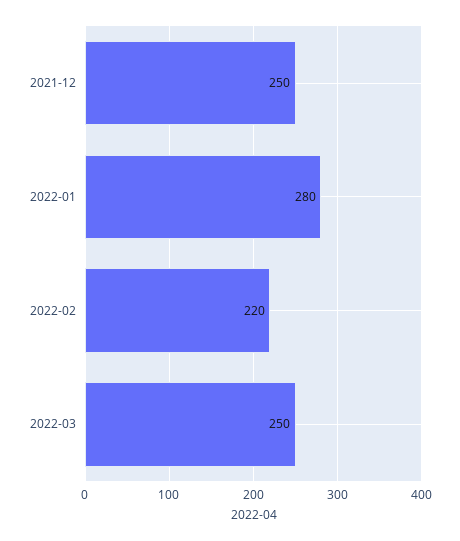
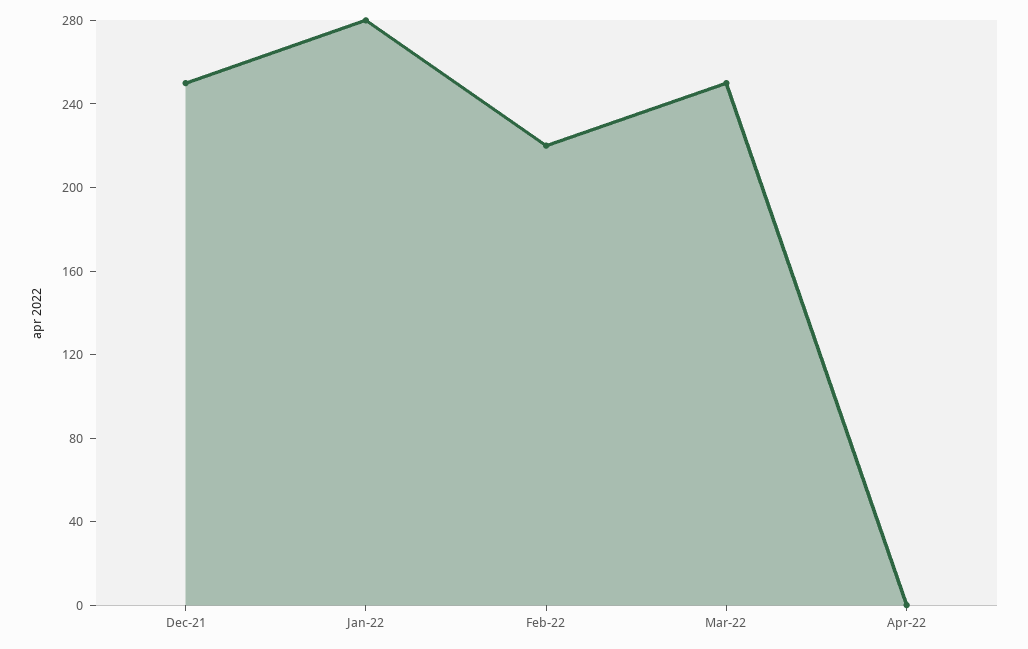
Apr-22: none -> 0

